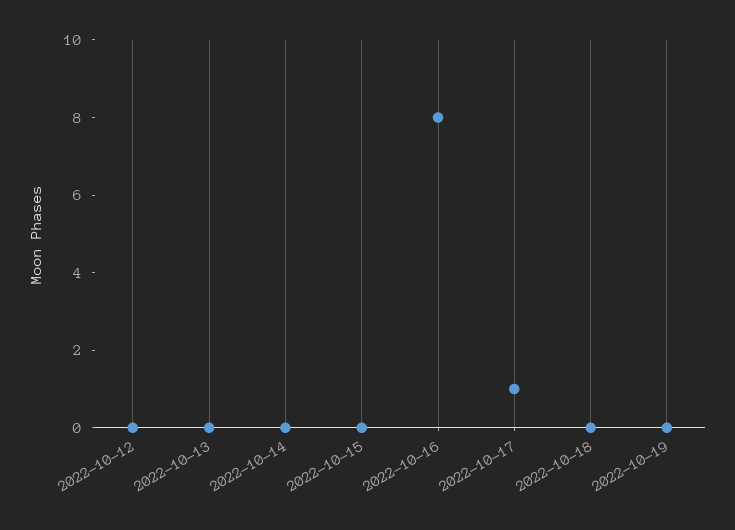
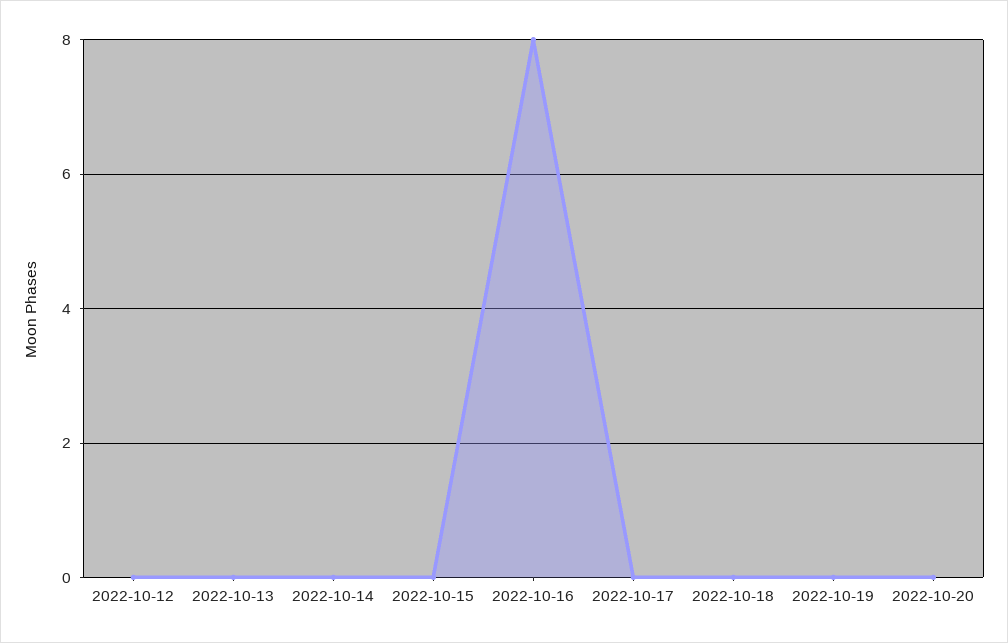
2022-10-17: 1 -> 0
2022-10-20: none -> 0

